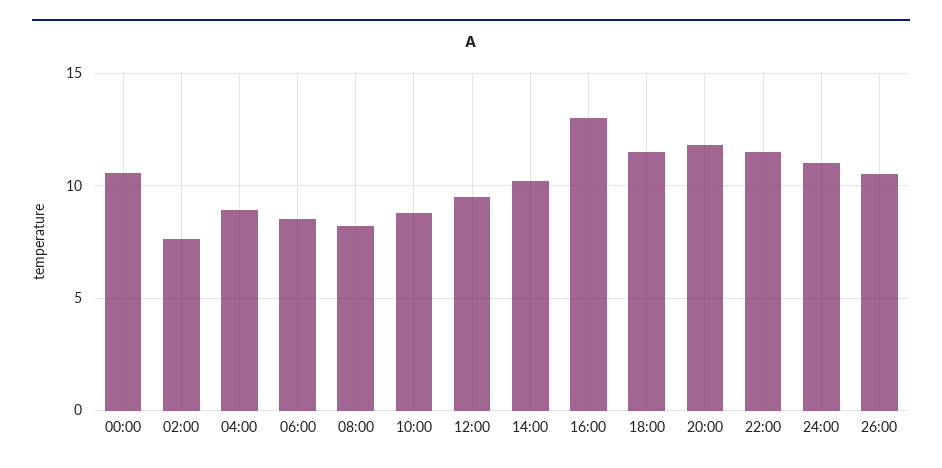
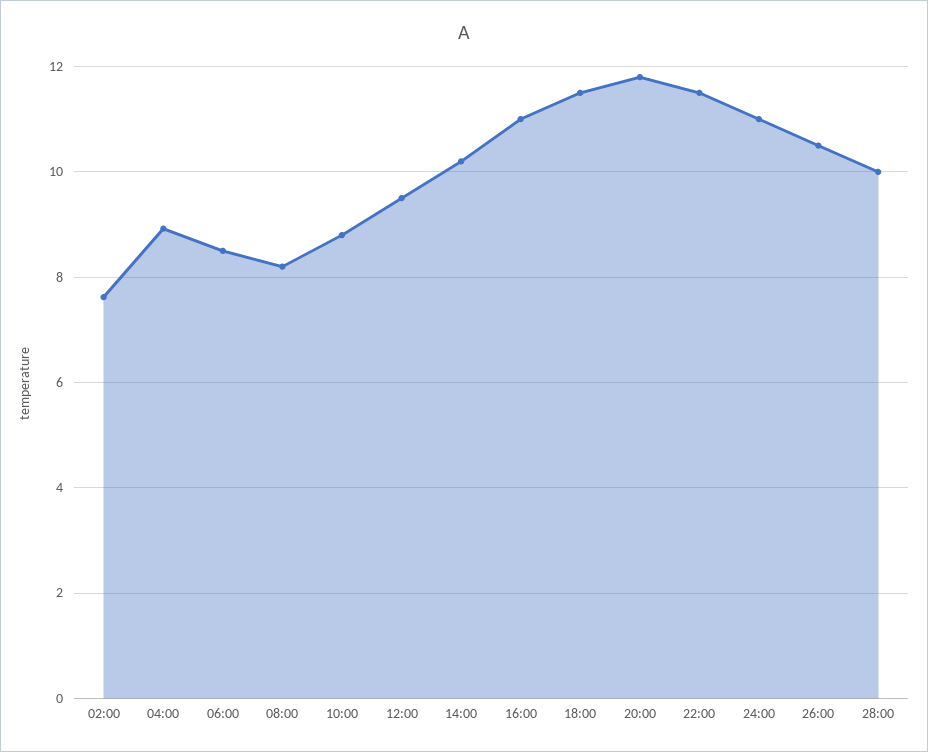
00:00: 10.5 -> none
16:00: 13 -> 11
28:00: none -> 10

